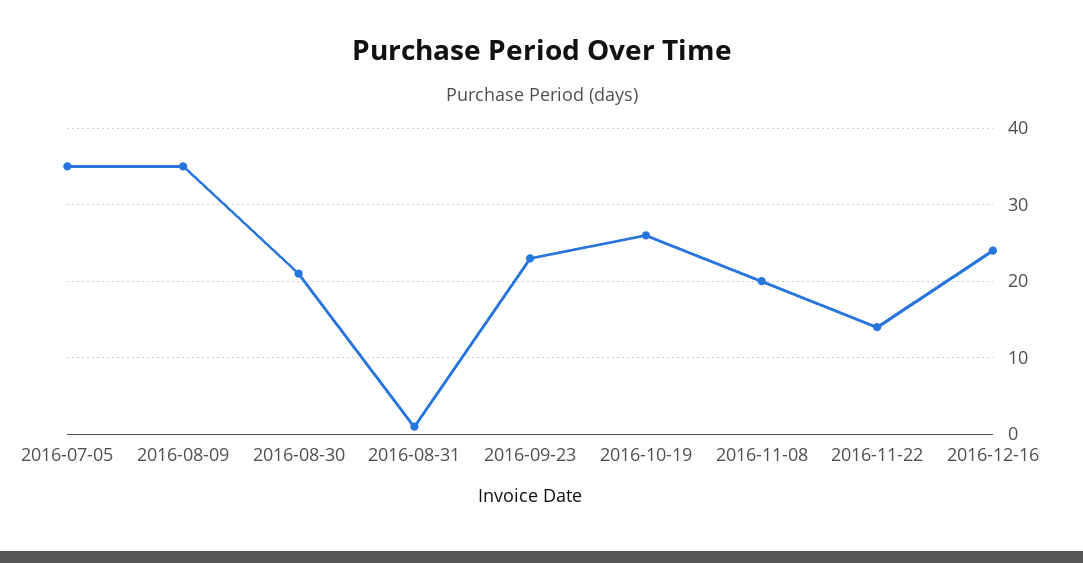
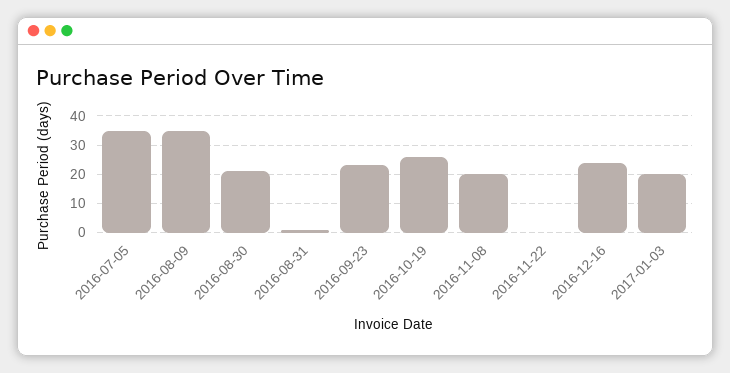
2016-11-22: 14 -> 0
2017-01-03: none -> 20

